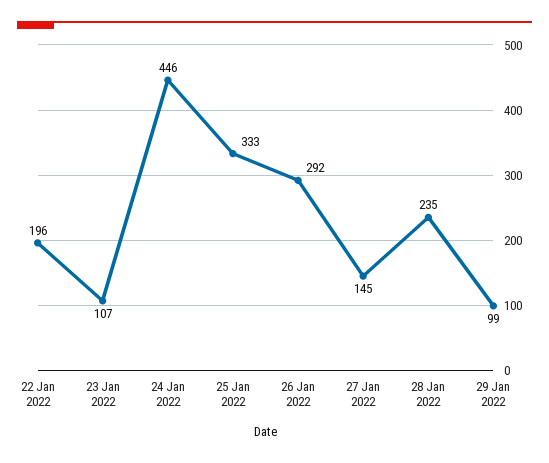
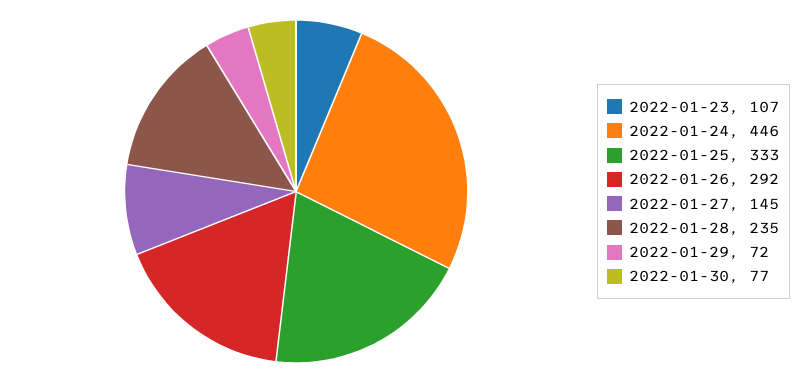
22 Jan 2022: 196 -> none
29 Jan 2022: 99 -> 72
2022-01-30: none -> 77

